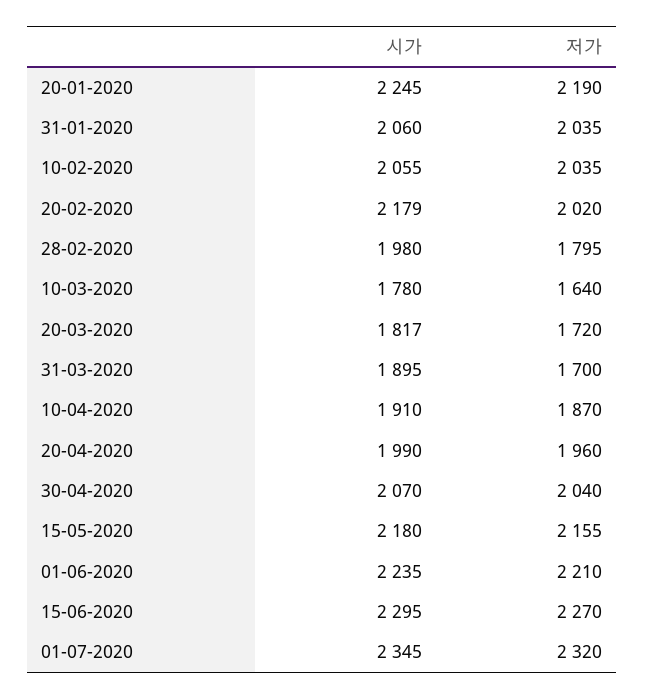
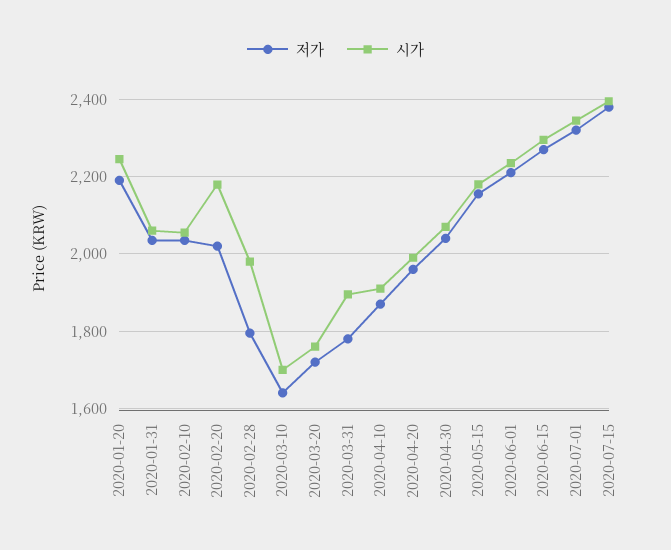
시가, 10-03-2020: 1780 -> 1700
시가, 20-03-2020: 1817 -> 1760
저가, 31-03-2020: 1700 -> 1780
저가, 2020-07-15: none -> 2380
시가, 2020-07-15: none -> 2400

